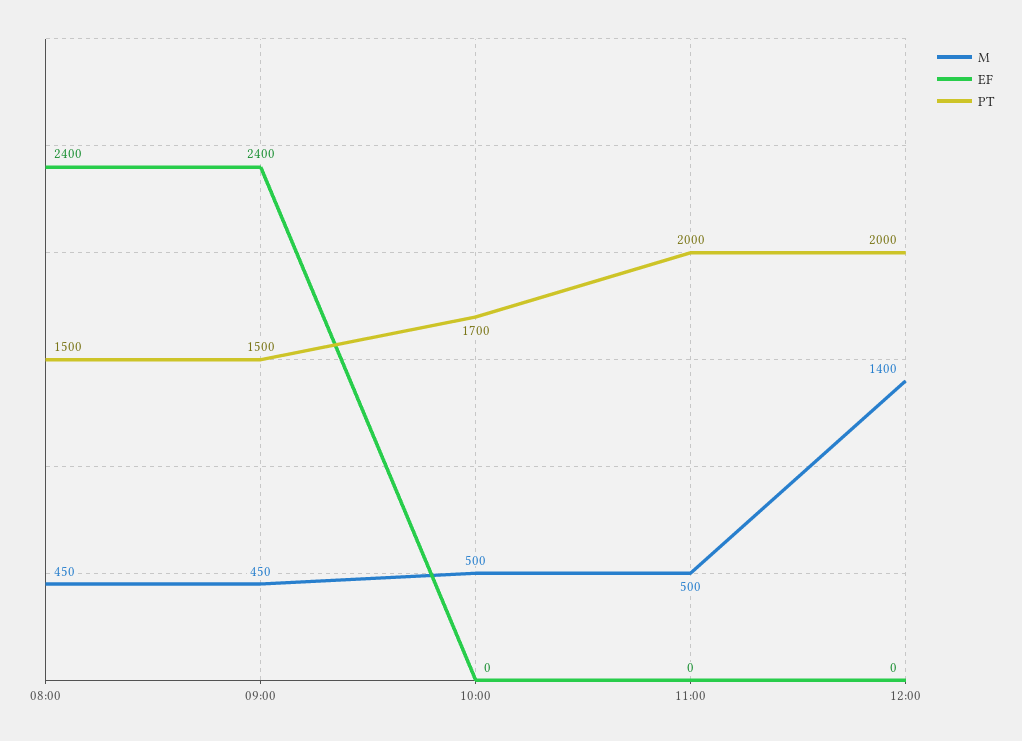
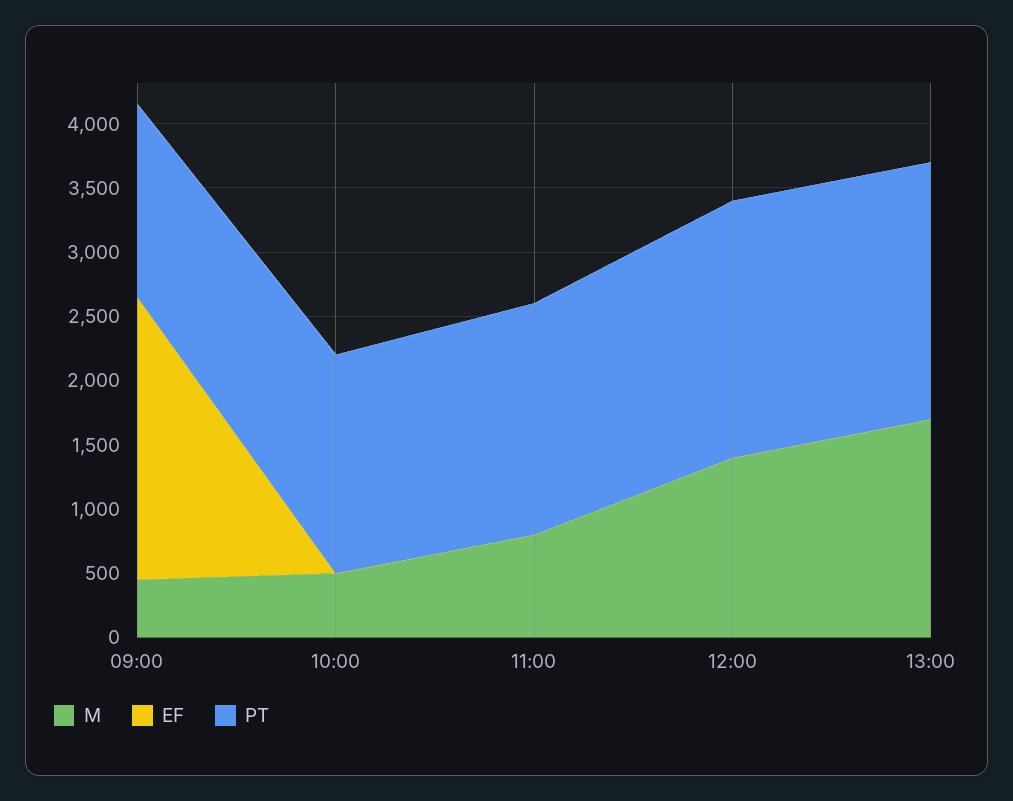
M, 08:00: 450 -> none
EF, 08:00: 2400 -> none
PT, 08:00: 1500 -> none
EF, 09:00: 2400 -> 2200
M, 11:00: 500 -> 800
PT, 11:00: 2000 -> 1800
M, 13:00: none -> 1700
EF, 13:00: none -> 0
PT, 13:00: none -> 2000

